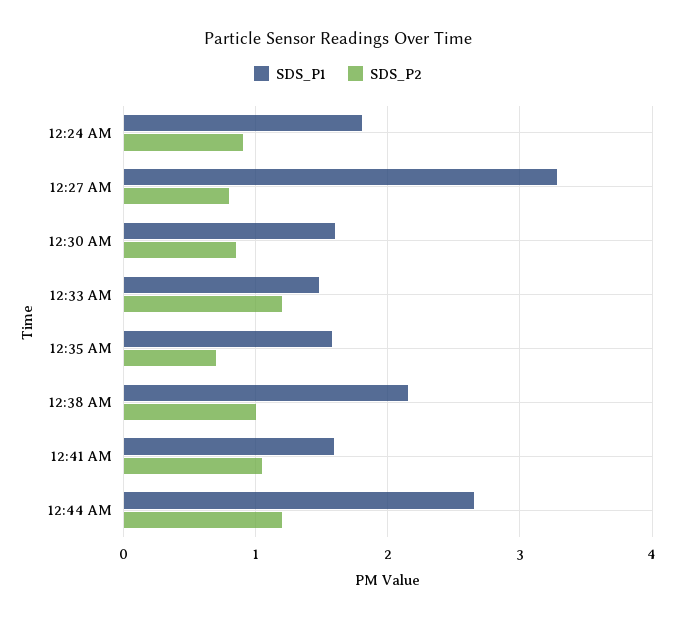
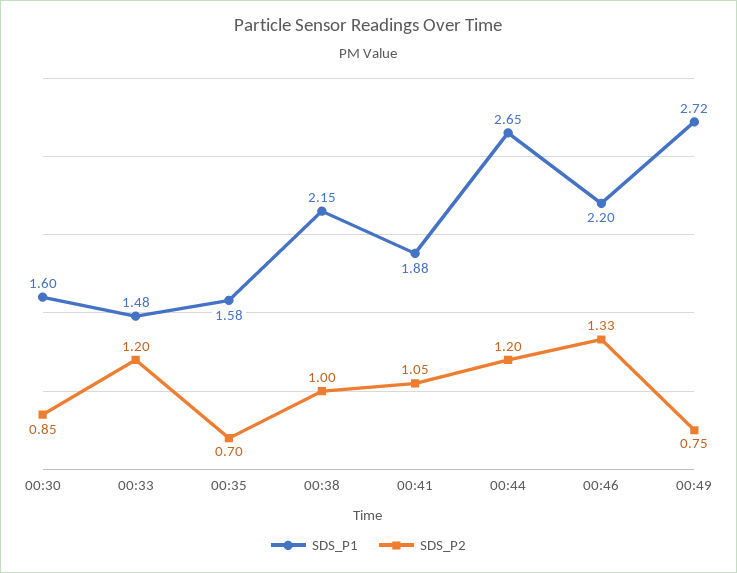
SDS_P1, 12:24 AM: 1.8 -> none
SDS_P2, 12:24 AM: 0.9 -> none
SDS_P1, 12:27 AM: 3.3 -> none
SDS_P2, 12:27 AM: 0.8 -> none
SDS_P1, 12:41 AM: 1.6 -> 1.88
SDS_P1, 00:46: none -> 2.2
SDS_P2, 00:46: none -> 1.33
SDS_P1, 00:49: none -> 2.72
SDS_P2, 00:49: none -> 0.75

